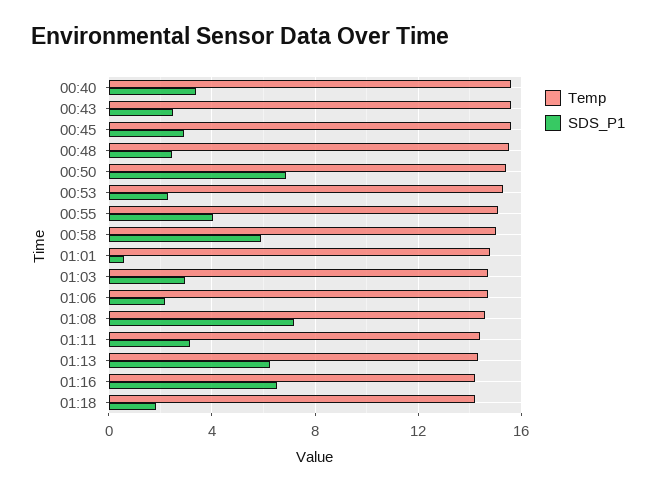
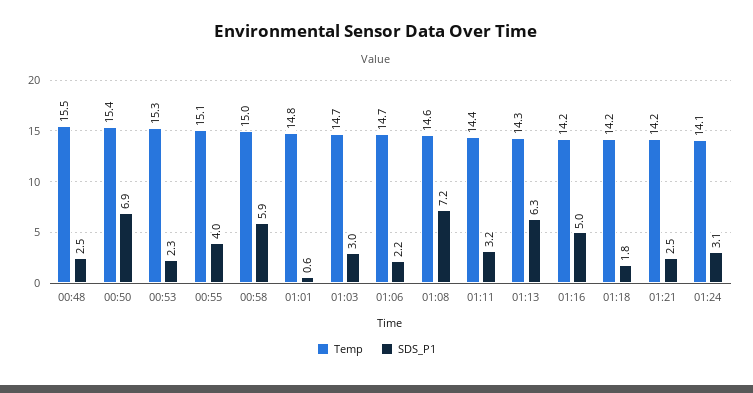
Temp, 00:40: 15.5 -> none
SDS_P1, 00:40: 3.5 -> none
Temp, 00:43: 15.5 -> none
SDS_P1, 00:43: 2.5 -> none
Temp, 00:45: 15.5 -> none
SDS_P1, 00:45: 3 -> none
SDS_P1, 01:16: 6.5 -> 5
Temp, 01:21: none -> 14.2
SDS_P1, 01:21: none -> 2.5
Temp, 01:24: none -> 14.1
SDS_P1, 01:24: none -> 3.1

